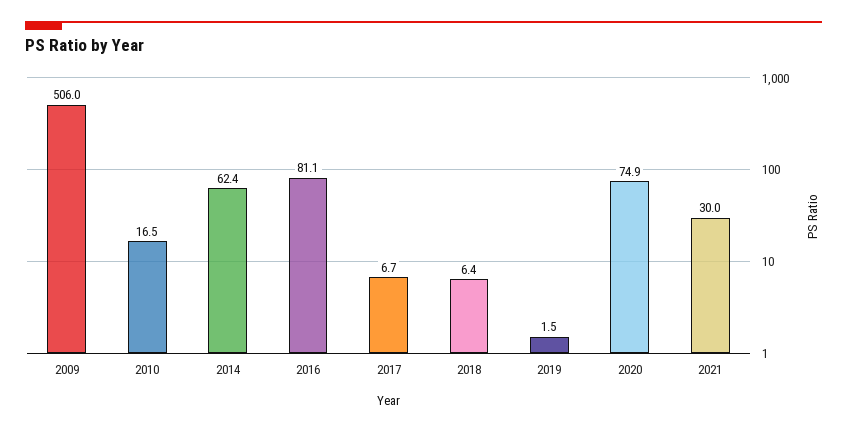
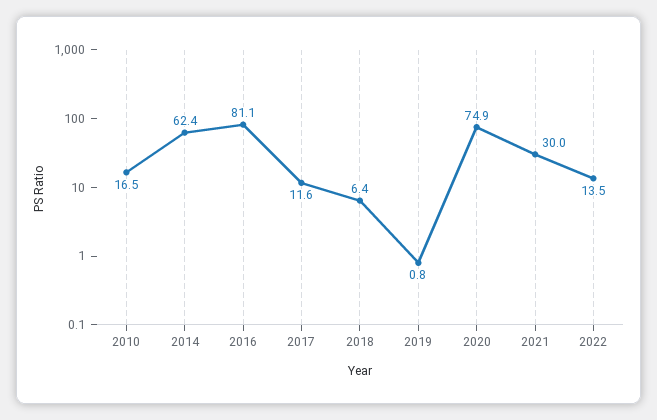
2009: 506 -> none
2017: 6.7 -> 11.6
2019: 1.5 -> 0.8
2022: none -> 13.5

